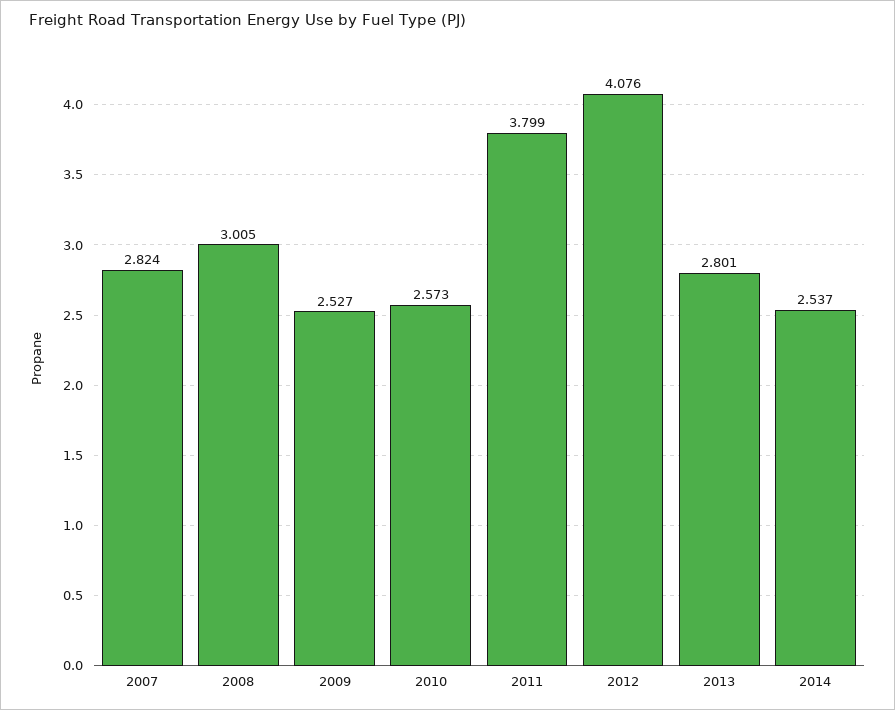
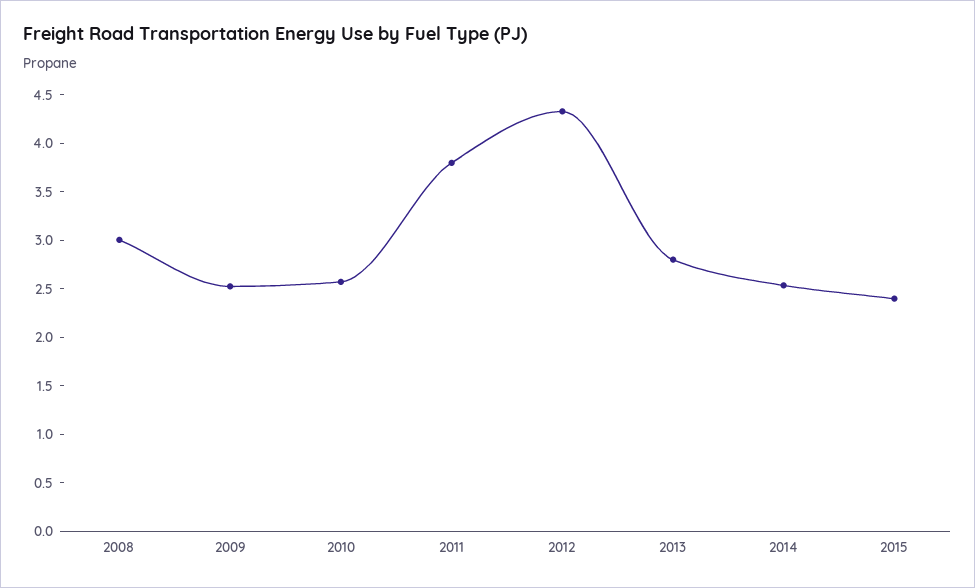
2007: 2.824 -> none
2012: 4.076 -> 4.3
2015: none -> 2.4

